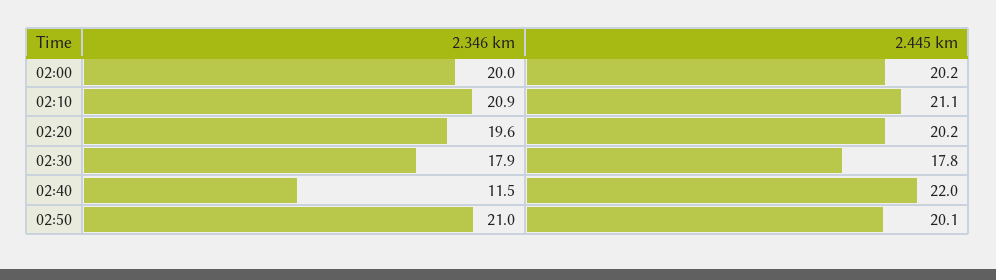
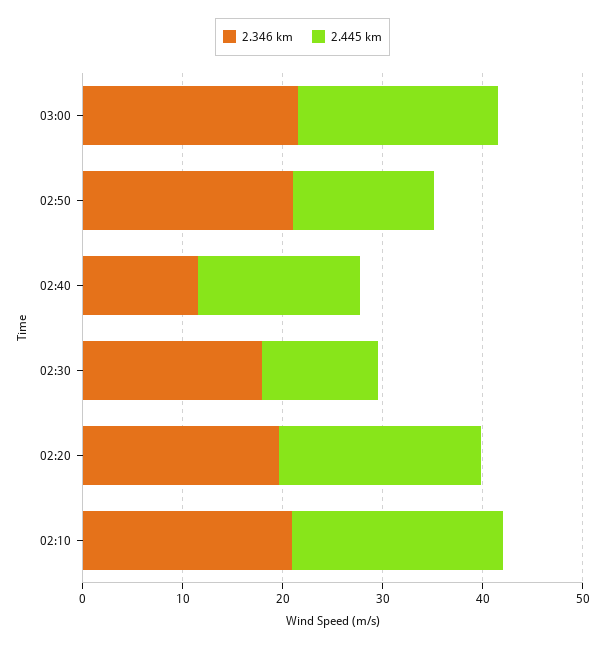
2.346 km, 02:00: 20 -> none
2.445 km, 02:00: 20.2 -> none
2.445 km, 02:30: 17.8 -> 12
2.445 km, 02:40: 22 -> 16
2.445 km, 02:50: 20.1 -> 14
2.346 km, 03:00: none -> 22
2.445 km, 03:00: none -> 20

